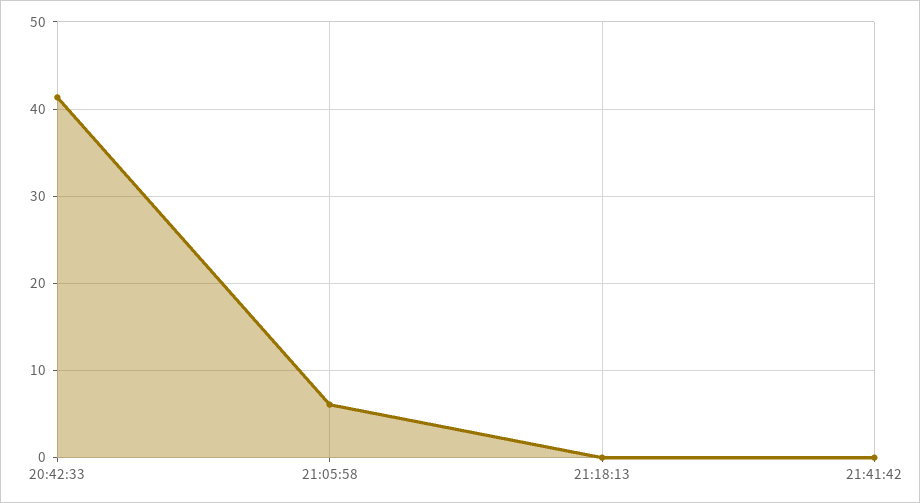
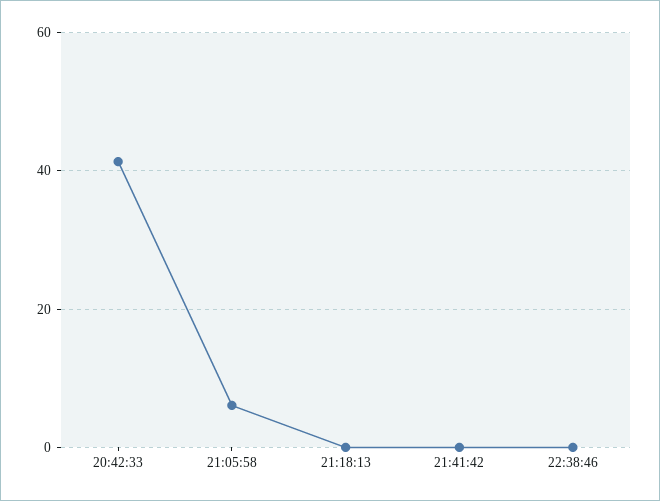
22:38:46: none -> 0

